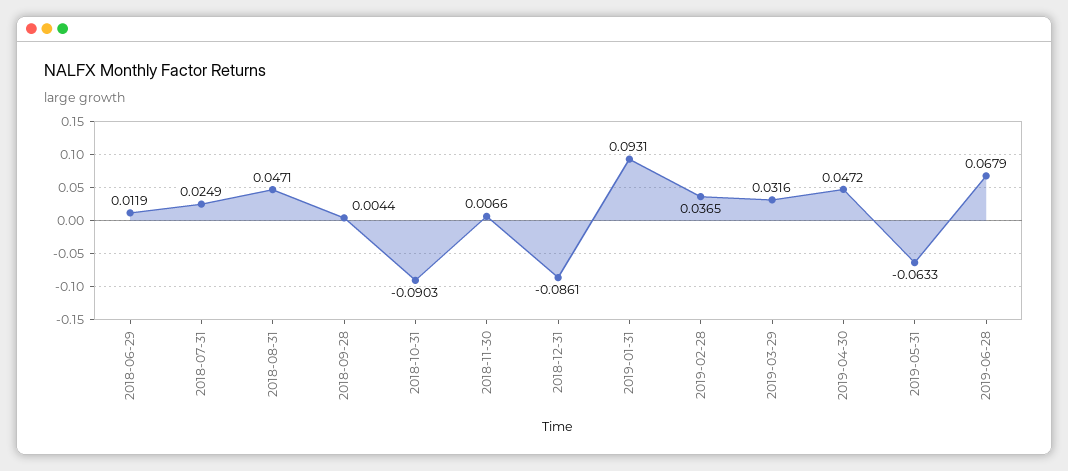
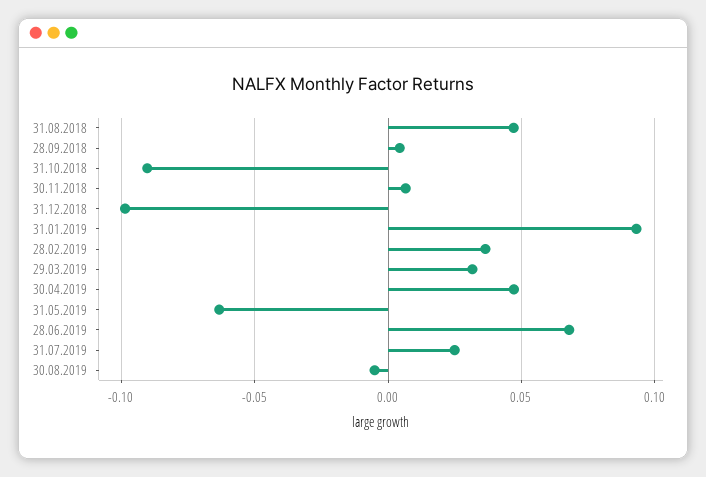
2018-06-29: 0.0119 -> none
2018-07-31: 0.0249 -> none
2018-12-31: -0.0861 -> -0.1
31.07.2019: none -> 0.025
30.08.2019: none -> -0.005

